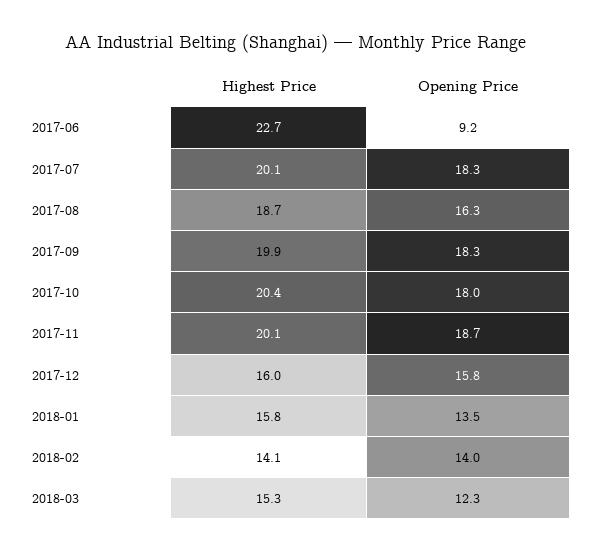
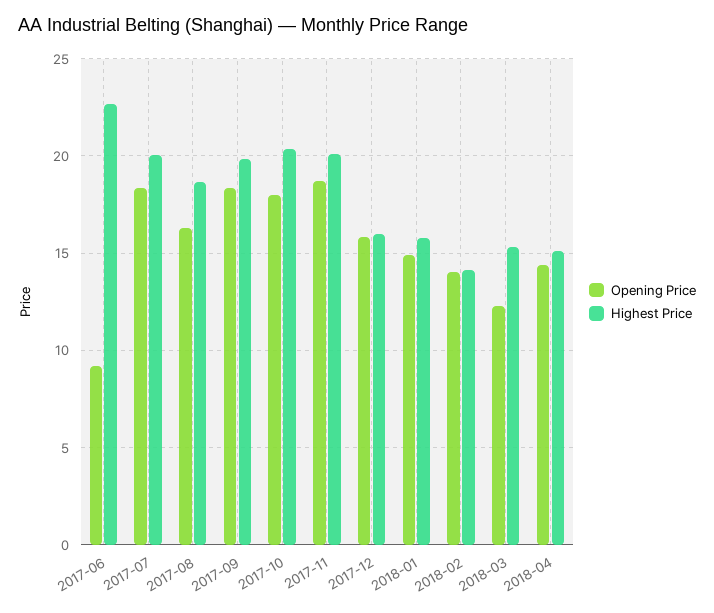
Opening Price, 2018-01: 13.5 -> 15
Opening Price, 2018-04: none -> 14.5
Highest Price, 2018-04: none -> 15

